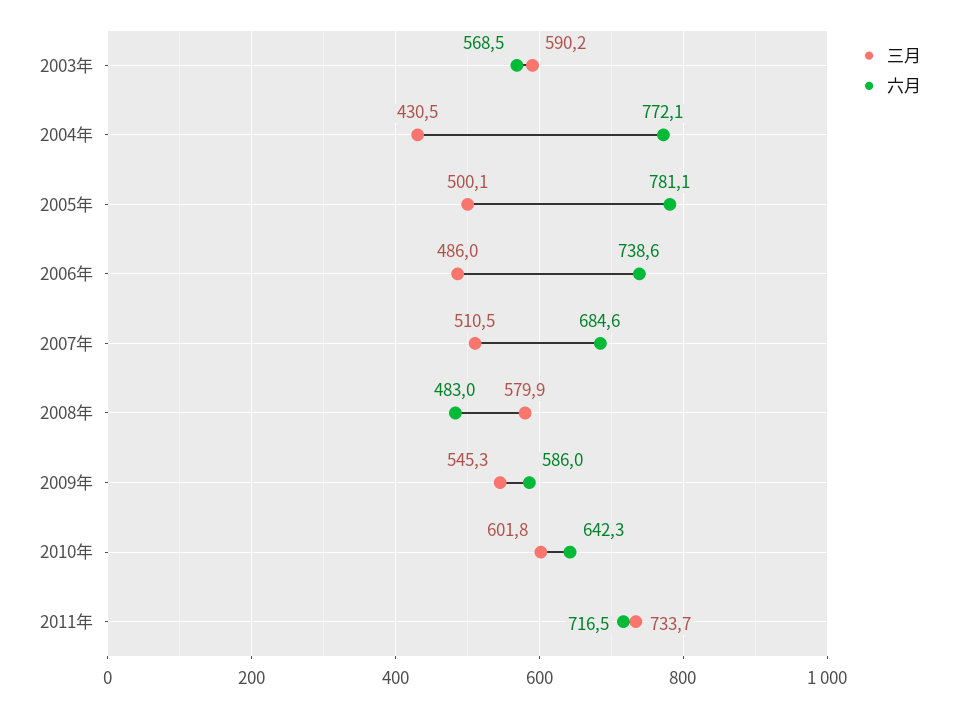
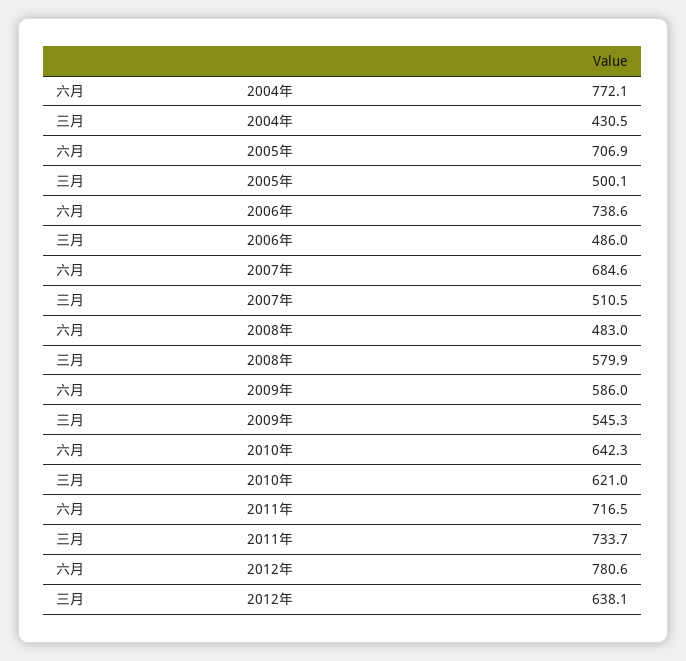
三月, 2003年: 590.2 -> none
六月, 2003年: 568.5 -> none
六月, 2005年: 781.1 -> 706.9
三月, 2010年: 601.8 -> 621
六月, 2012年: none -> 780.6
三月, 2012年: none -> 638.1

